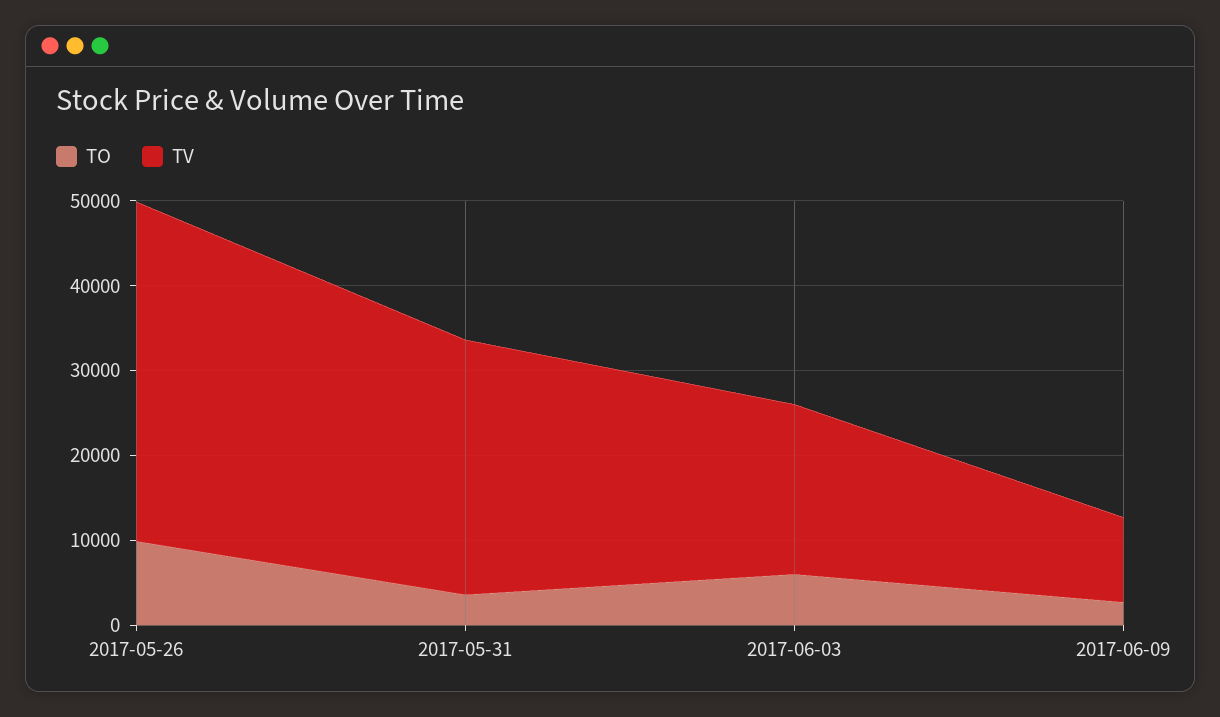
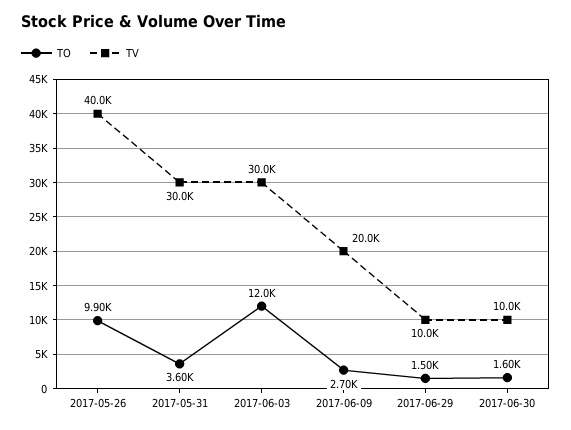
TO, 2017-06-03: 6000 -> 12000
TV, 2017-06-03: 20000 -> 30000
TV, 2017-06-09: 10000 -> 20000
TO, 2017-06-29: none -> 1500
TV, 2017-06-29: none -> 10000
TO, 2017-06-30: none -> 1600
TV, 2017-06-30: none -> 10000

